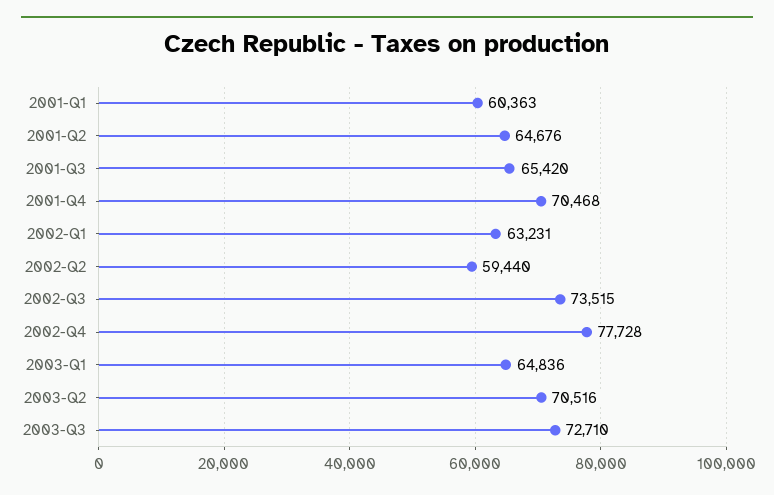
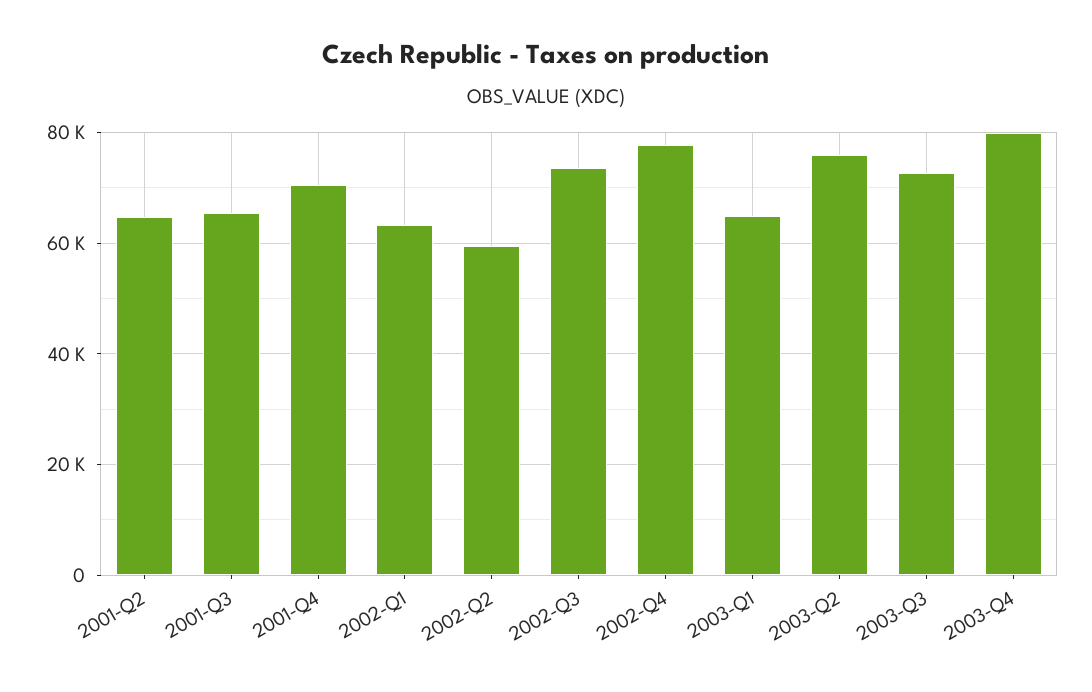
2001-Q1: 60363 -> none
2003-Q2: 70516 -> 76000
2003-Q4: none -> 80000

